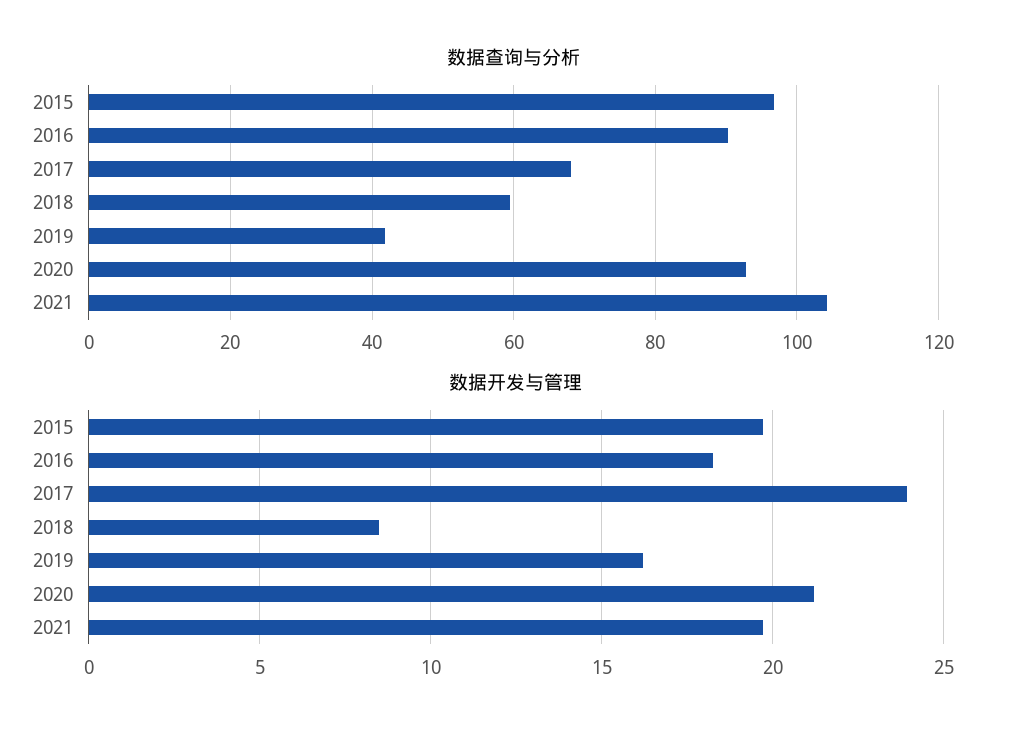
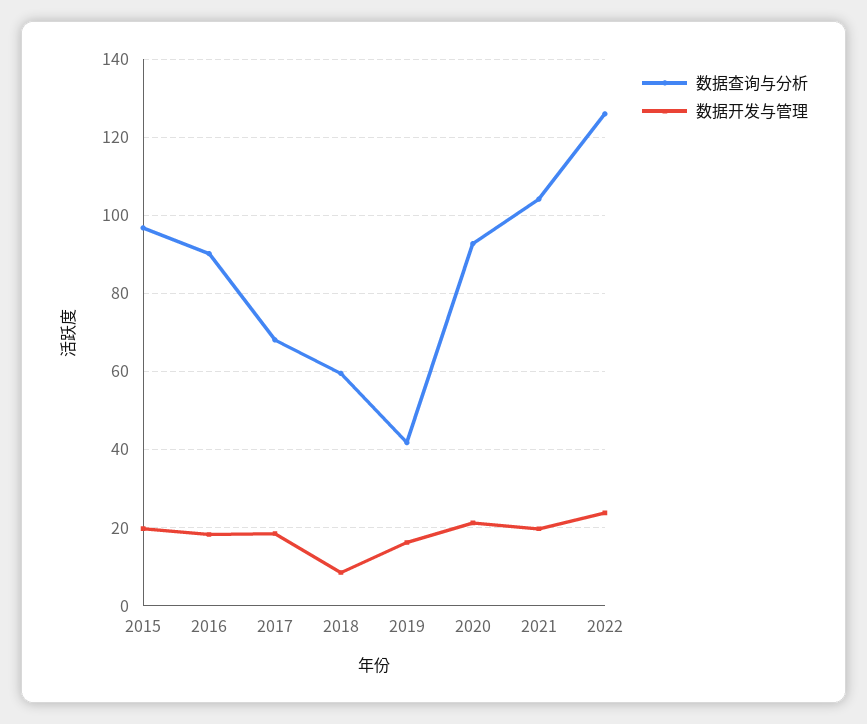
数据开发与管理, 2017: 24 -> 18
数据查询与分析, 2022: none -> 126
数据开发与管理, 2022: none -> 24

